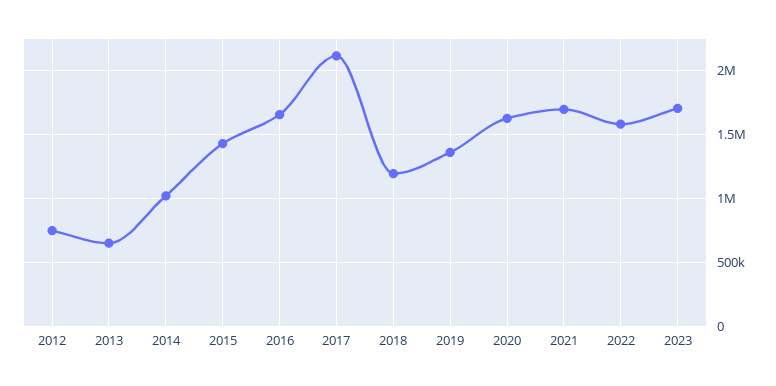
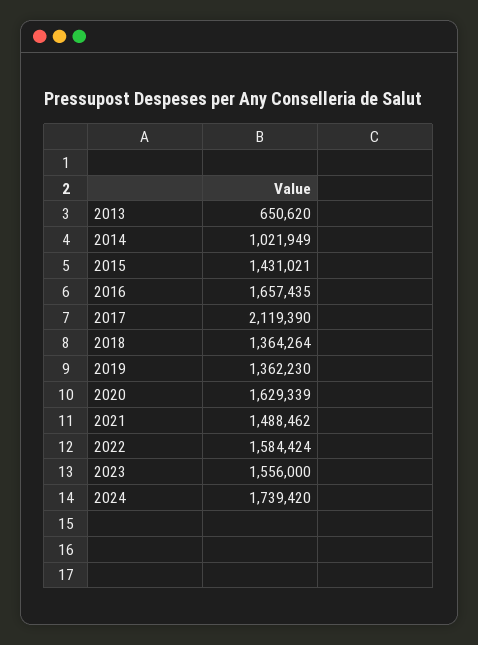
2012: 750000 -> none
2018: 1200000 -> 1364264
2021: 1700000 -> 1488462
2023: 1700000 -> 1556000
2024: none -> 1739420

